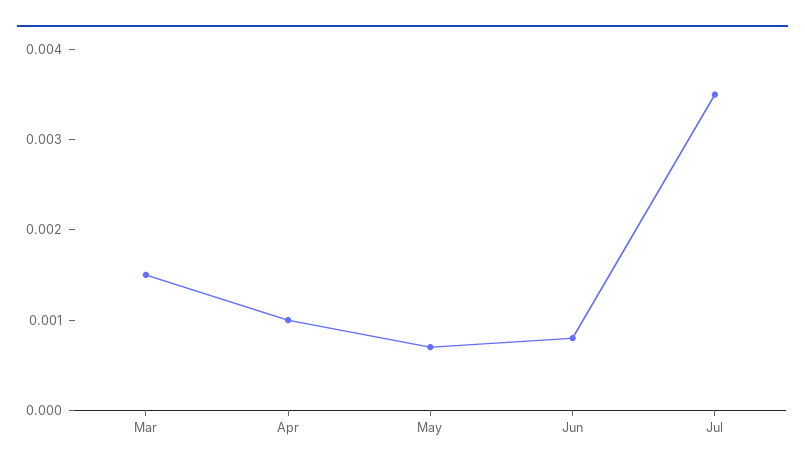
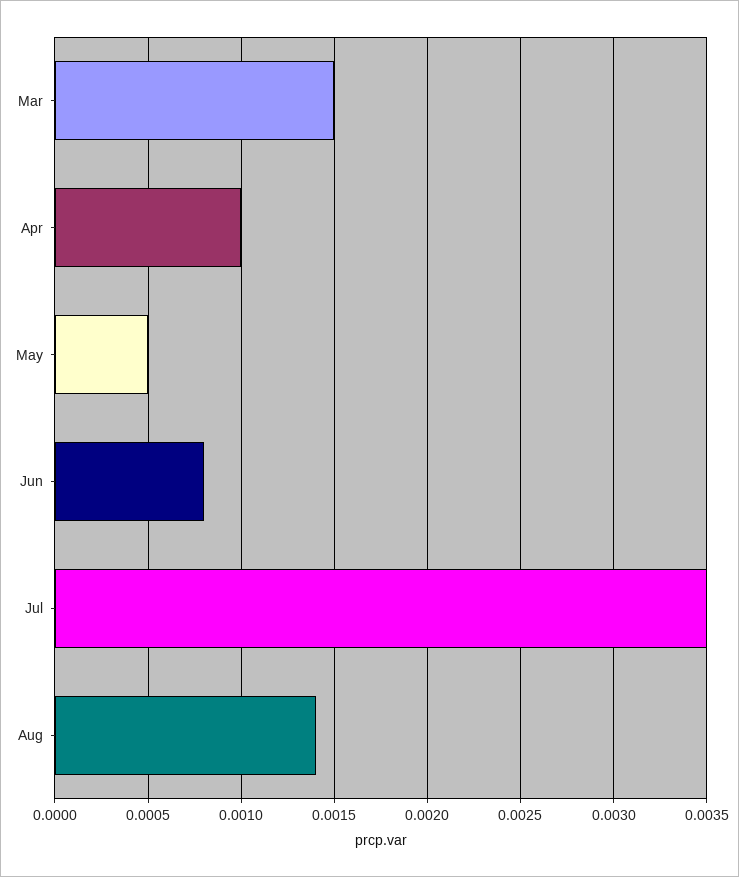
May: 0.0007 -> 0.0005
Aug: none -> 0.0014

